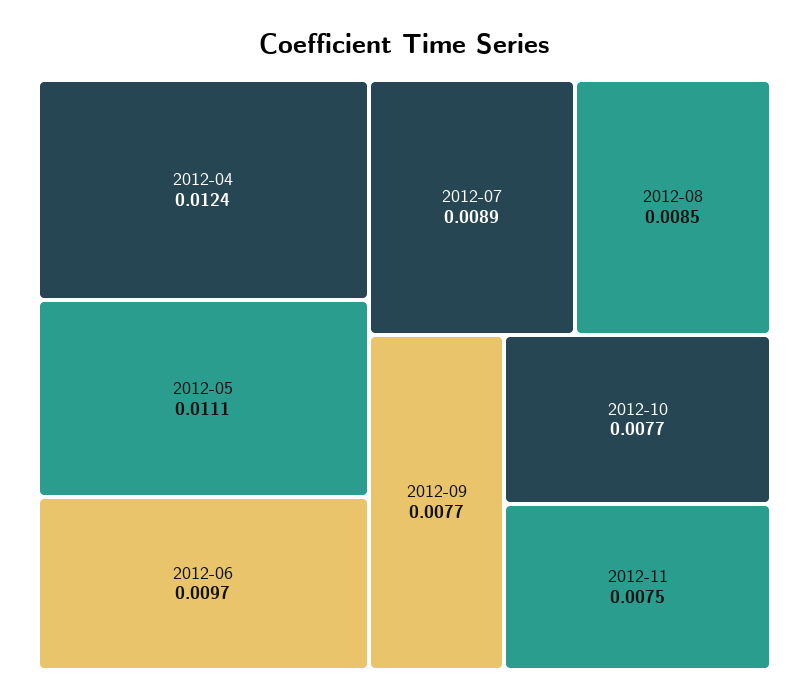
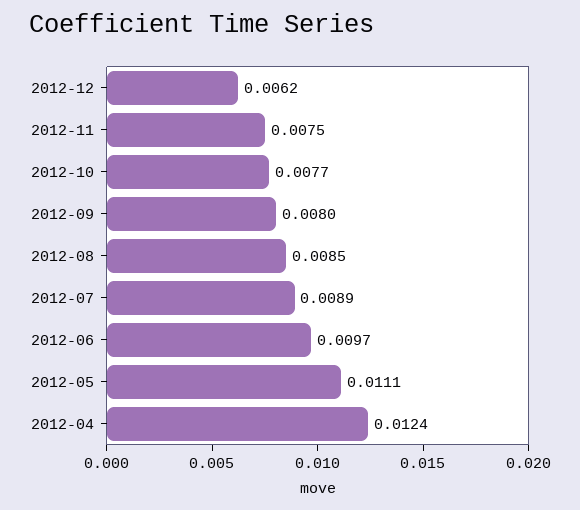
2012-09: 0.0077 -> 0.008
2012-12: none -> 0.0062

